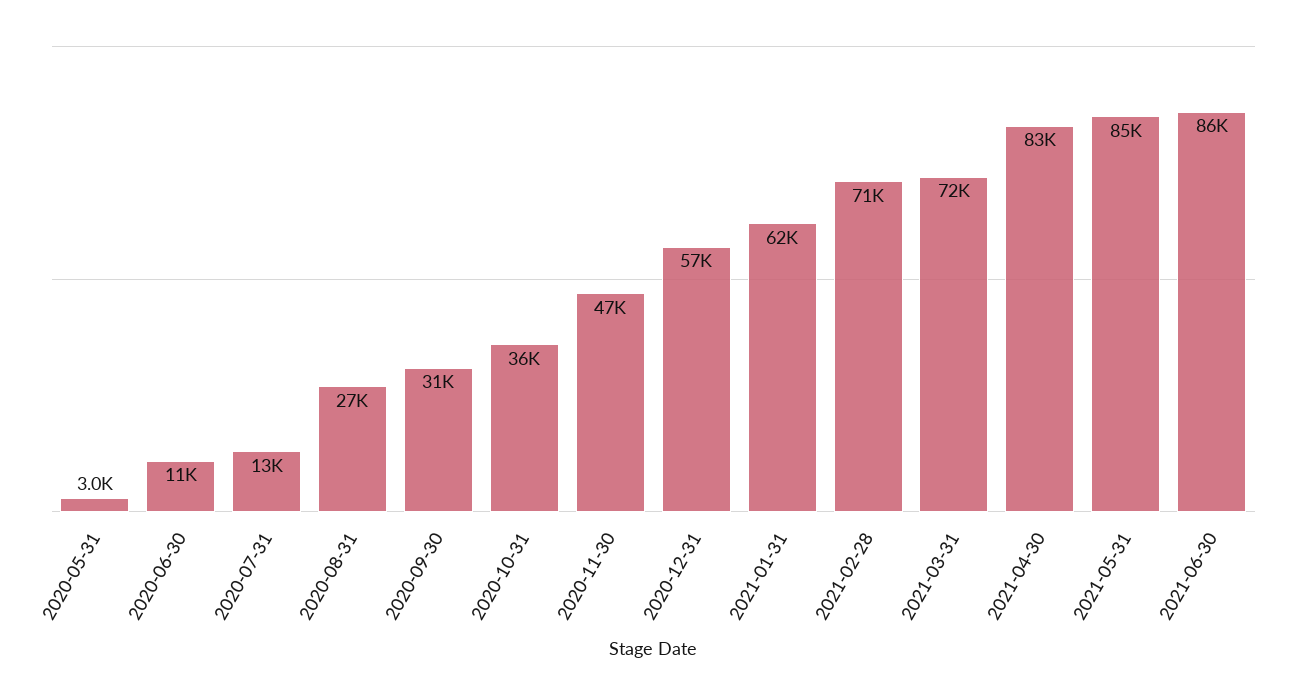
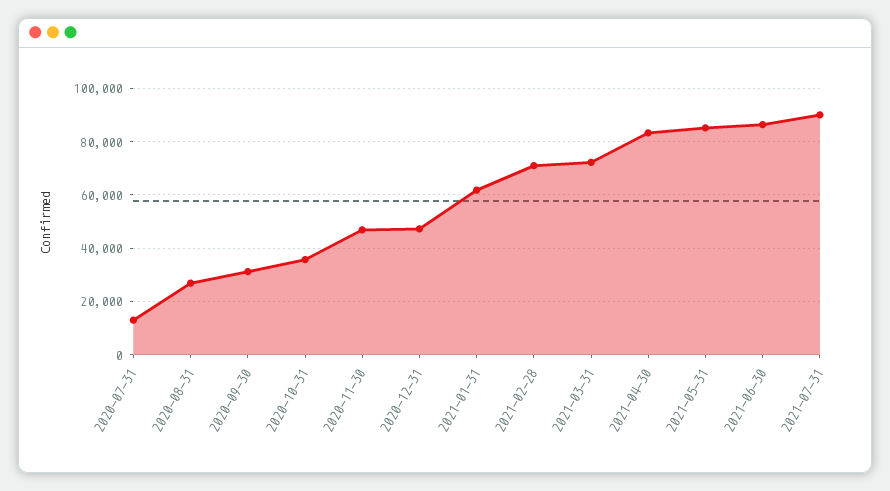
2020-05-31: 3000 -> none
2020-06-30: 11000 -> none
2020-12-31: 57000 -> 47500
2021-07-31: none -> 90000

